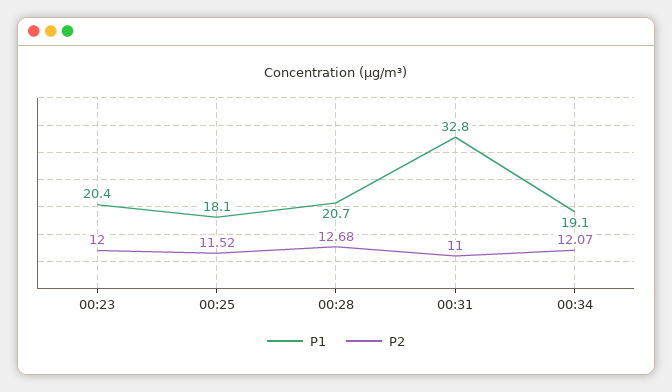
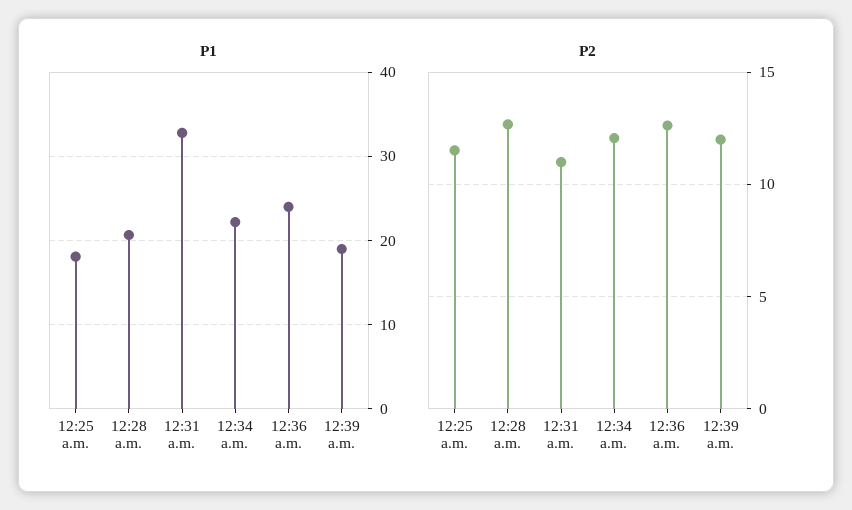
P1, 00:23: 20.4 -> none
P2, 00:23: 12 -> none
P1, 00:34: 19.1 -> 22
P1, 12:36 a.m.: none -> 24
P1, 12:39 a.m.: none -> 19
P2, 12:36 a.m.: none -> 12.5
P2, 12:39 a.m.: none -> 12

